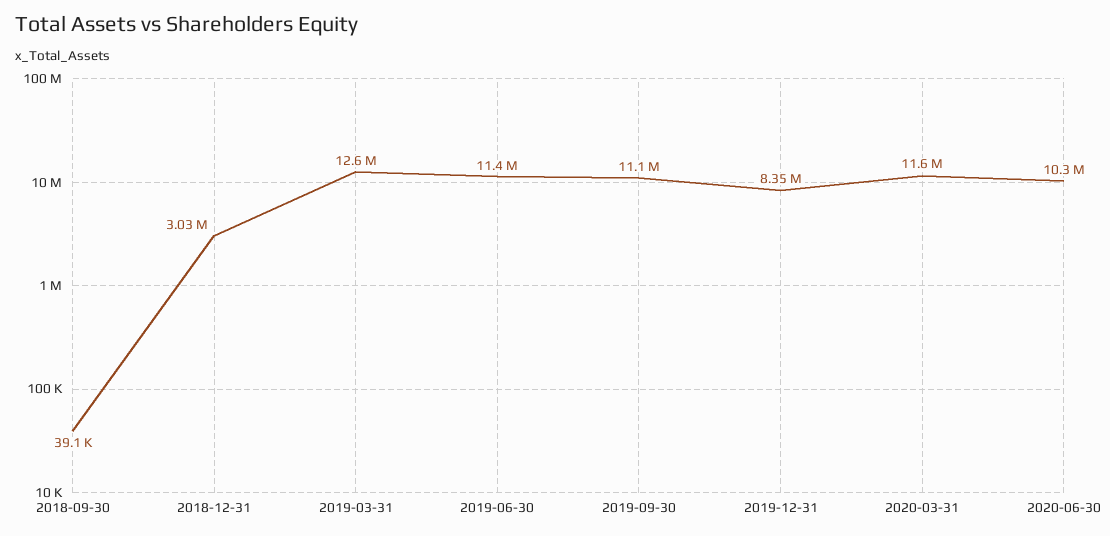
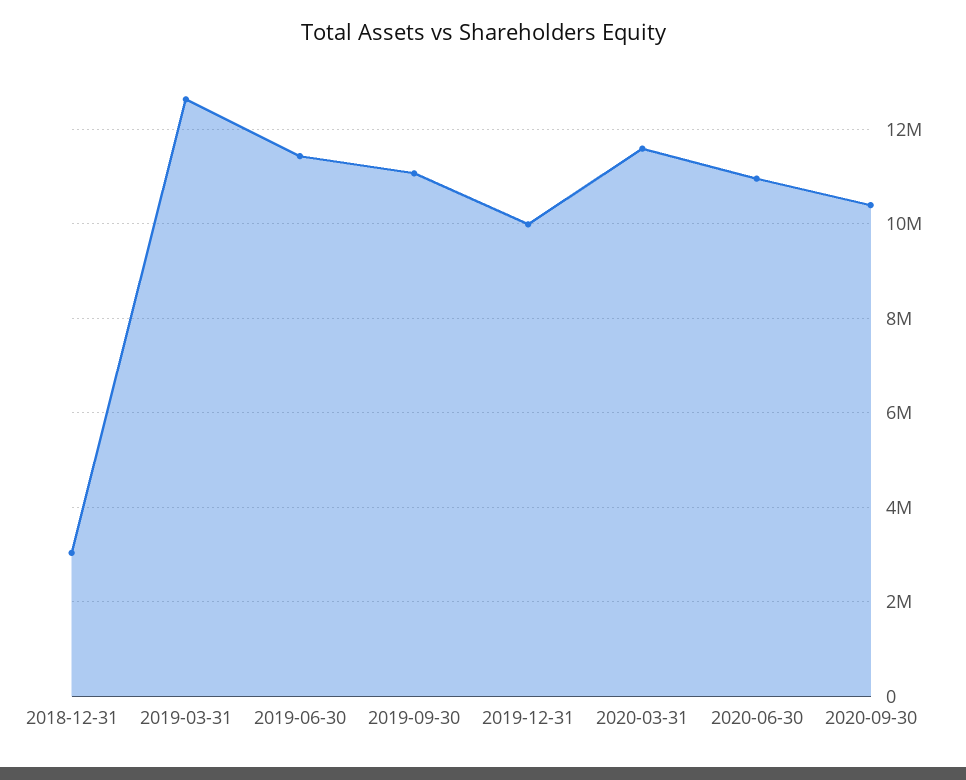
2018-09-30: 39100 -> none
2019-12-31: 8350000 -> 10000000
2020-06-30: 10300000 -> 11000000
2020-09-30: none -> 10400000

